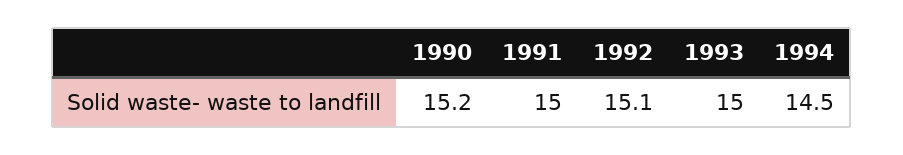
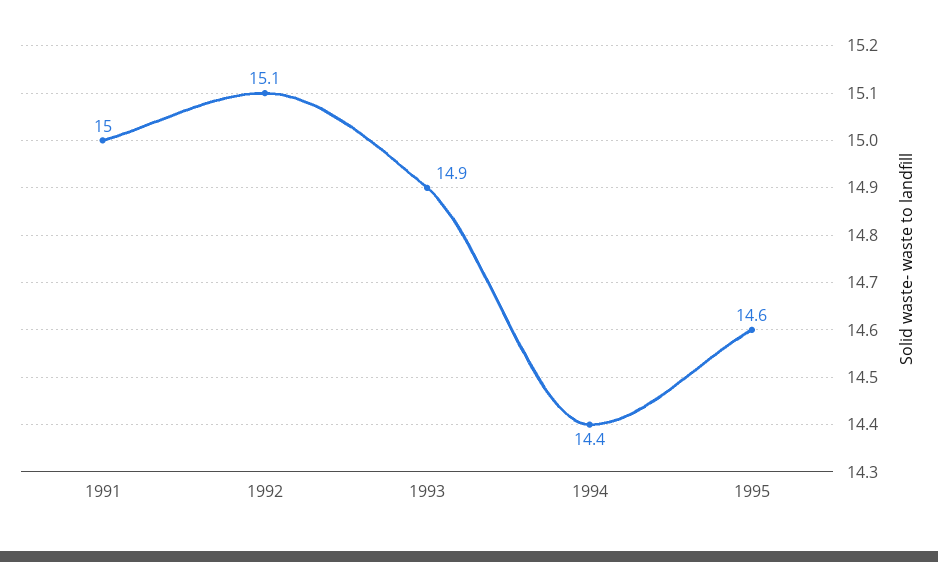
1990: 15.2 -> none
1993: 15 -> 14.9
1994: 14.5 -> 14.4
1995: none -> 14.6

